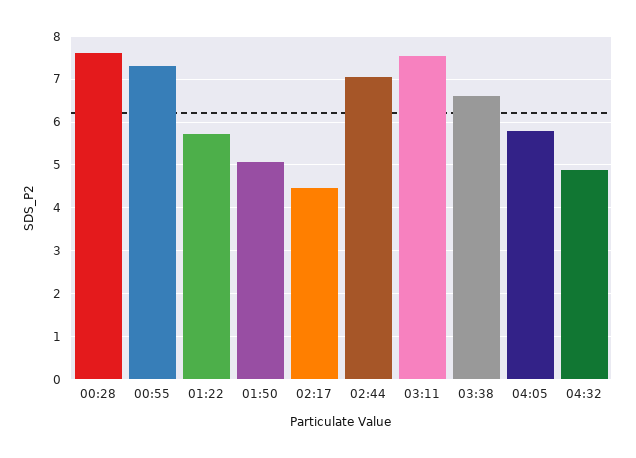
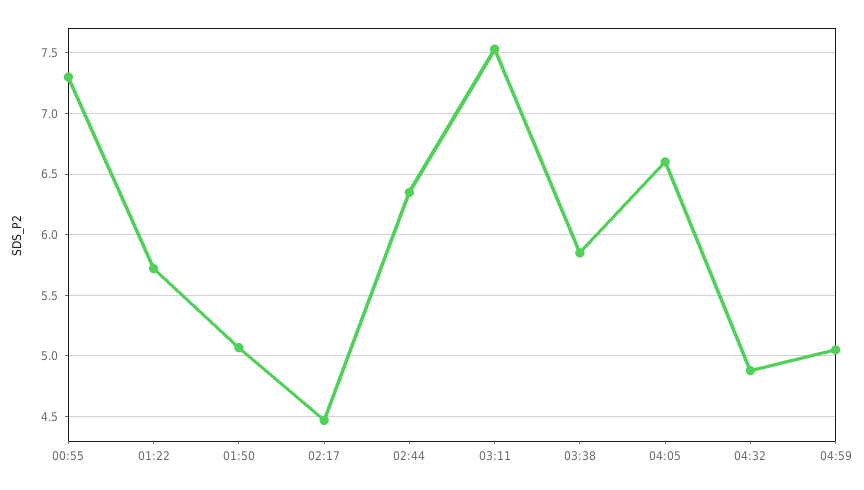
00:28: 7.6 -> none
02:44: 7 -> 6.35
03:38: 6.6 -> 5.85
04:05: 5.8 -> 6.6
04:59: none -> 5.05

